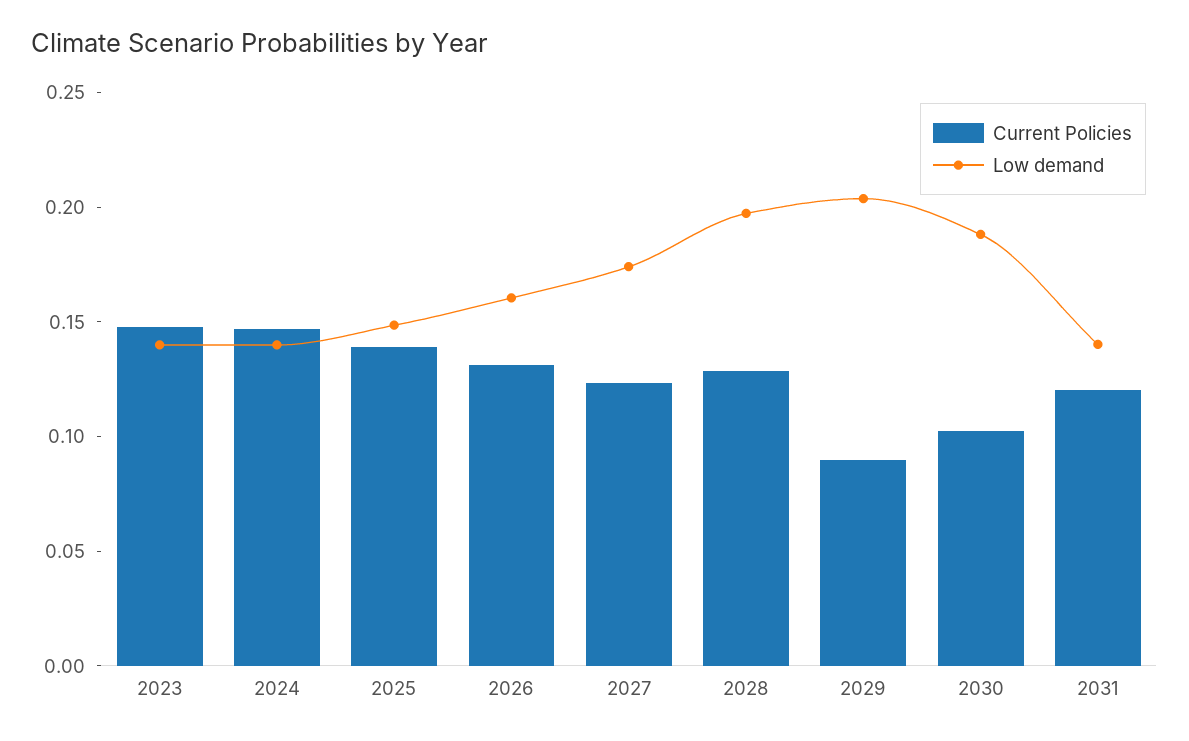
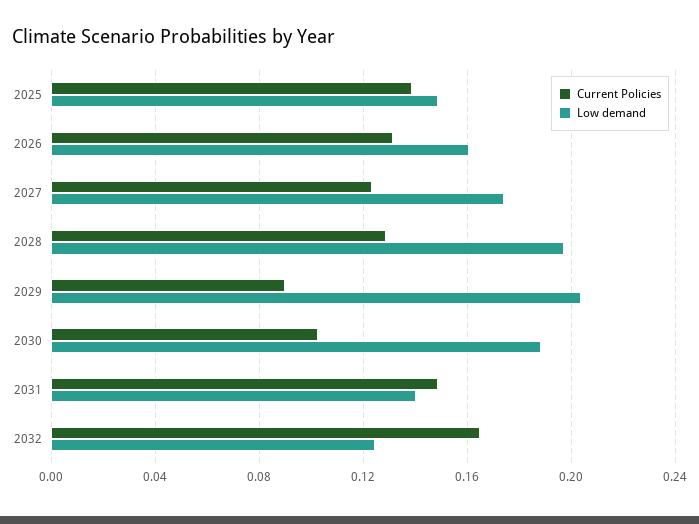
Current Policies, 2023: 0.15 -> none
Low demand, 2023: 0.14 -> none
Current Policies, 2024: 0.15 -> none
Low demand, 2024: 0.14 -> none
Current Policies, 2031: 0.12 -> 0.15
Current Policies, 2032: none -> 0.165
Low demand, 2032: none -> 0.125

